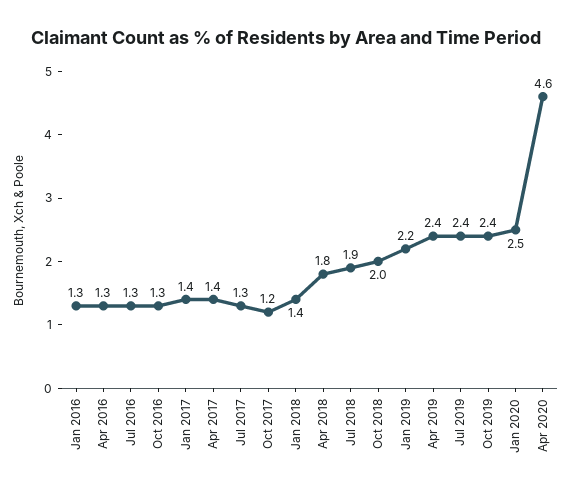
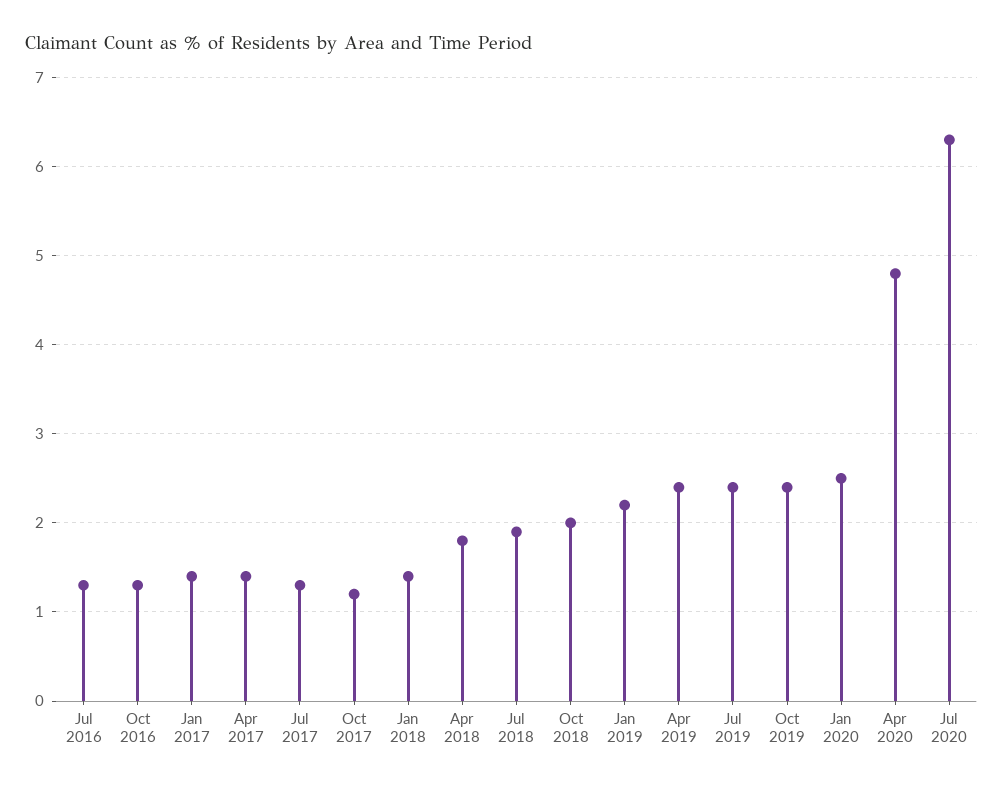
Jan 2016: 1.3 -> none
Apr 2016: 1.3 -> none
Apr 2020: 4.6 -> 4.8
Jul 2020: none -> 6.3

